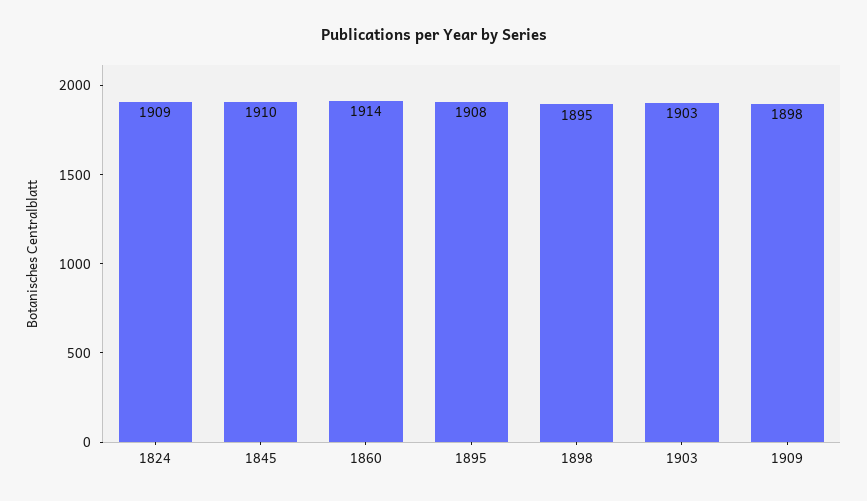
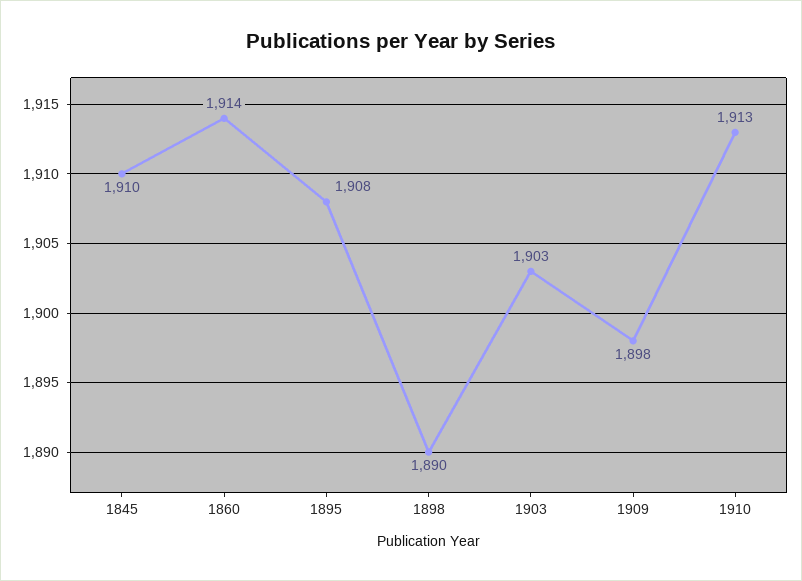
1824: 1909 -> none
1898: 1895 -> 1890
1910: none -> 1913

